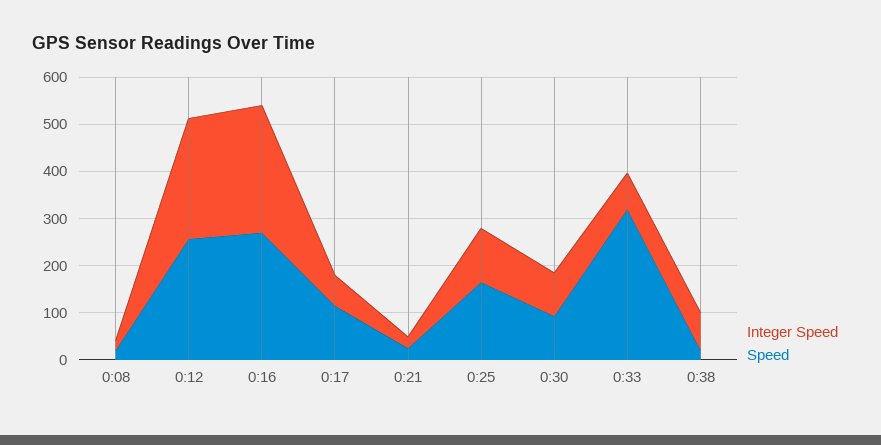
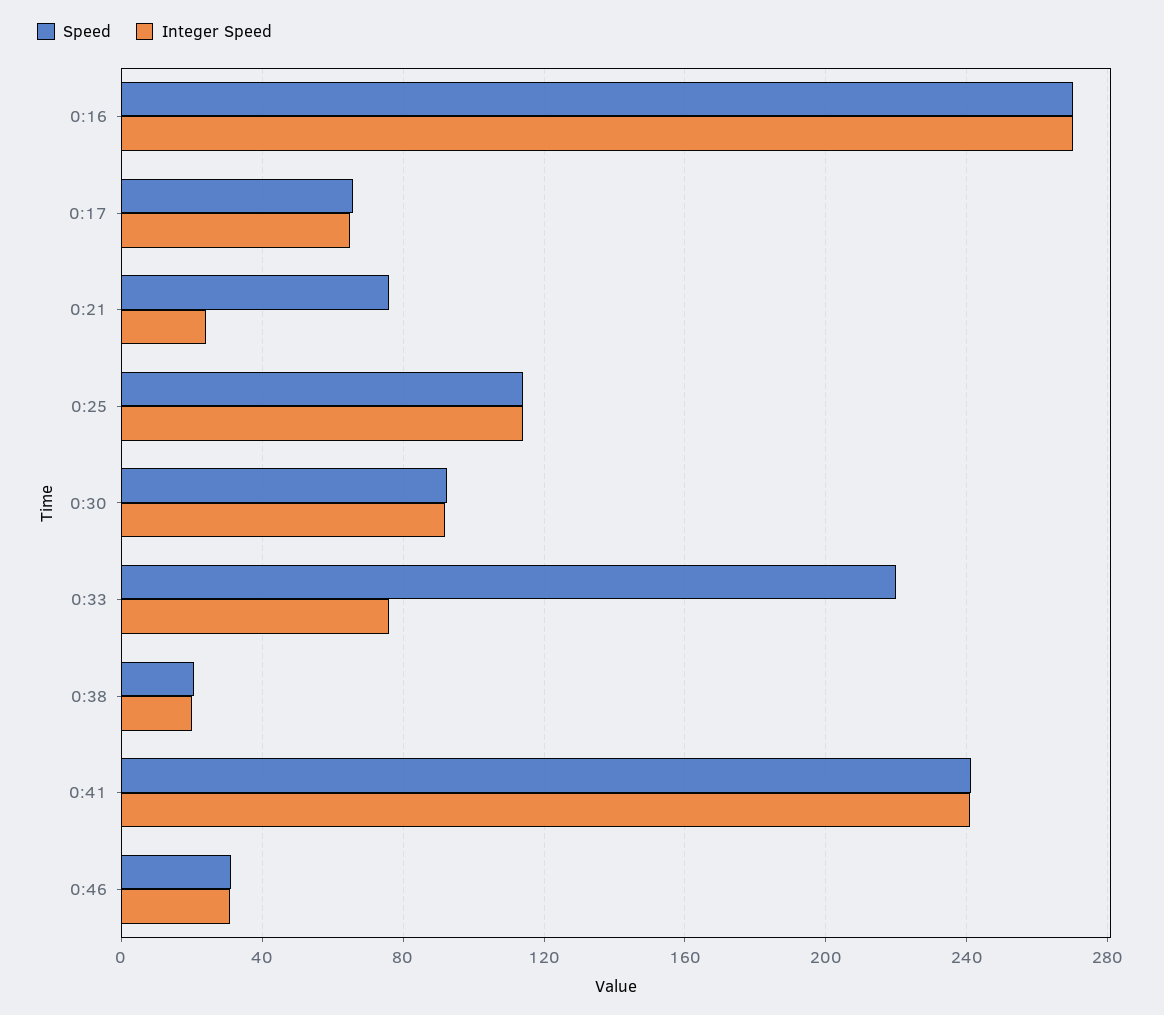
Integer Speed, 0:08: 20 -> none
Speed, 0:08: 20 -> none
Integer Speed, 0:12: 260 -> none
Speed, 0:12: 260 -> none
Speed, 0:17: 120 -> 65
Speed, 0:21: 20 -> 75
Speed, 0:25: 160 -> 115
Speed, 0:33: 320 -> 220
Integer Speed, 0:38: 80 -> 20
Speed, 0:41: none -> 240
Integer Speed, 0:41: none -> 240
Speed, 0:46: none -> 30
Integer Speed, 0:46: none -> 30

